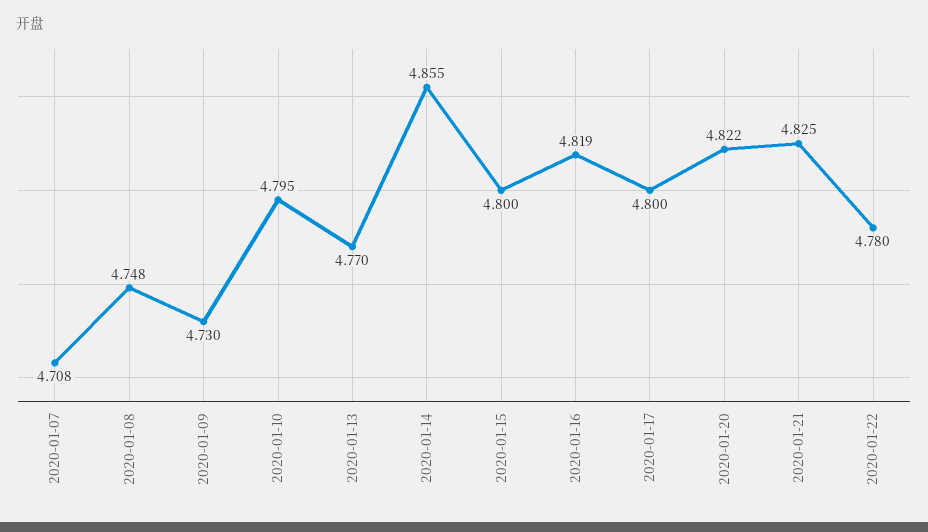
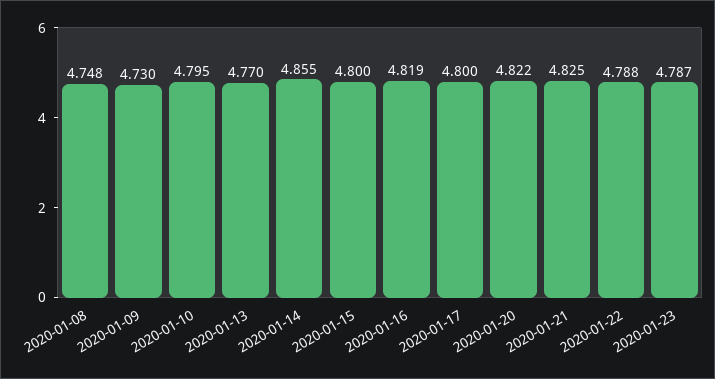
2020-01-07: 4.708 -> none
2020-01-22: 4.78 -> 4.788
2020-01-23: none -> 4.787

